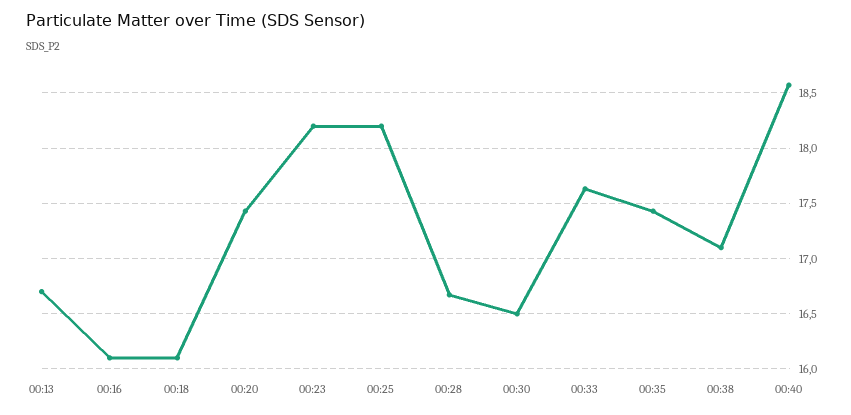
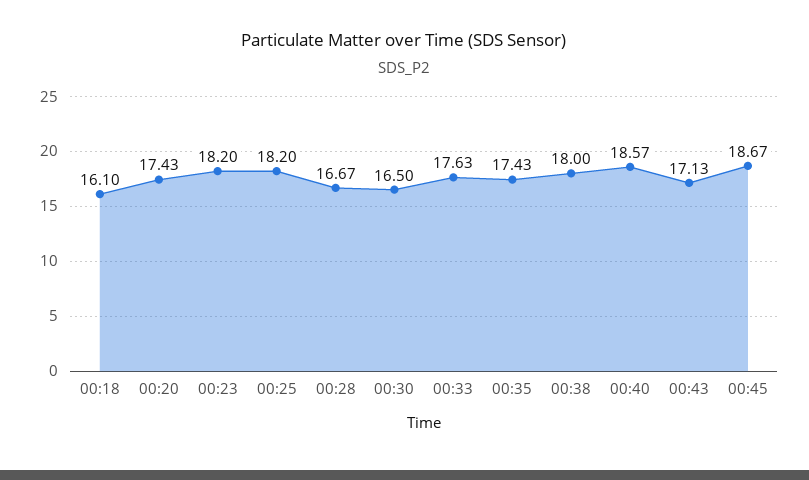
00:13: 16.7 -> none
00:16: 16.1 -> none
00:38: 17.1 -> 18
00:43: none -> 17.13
00:45: none -> 18.67

